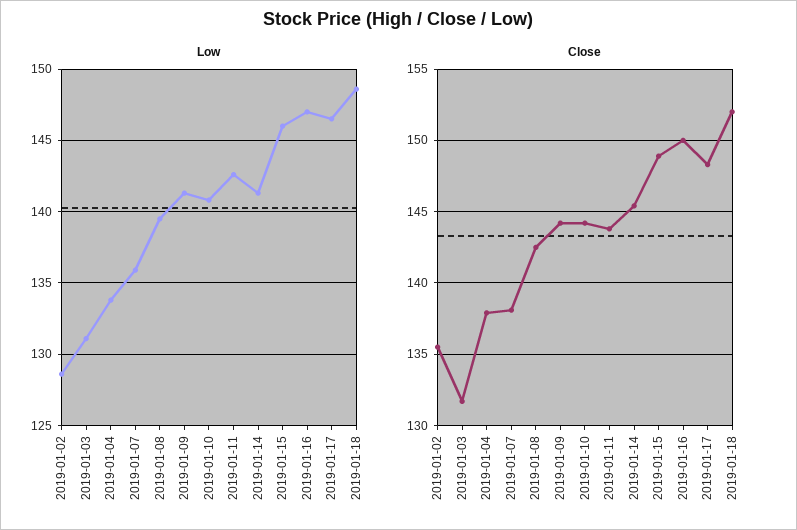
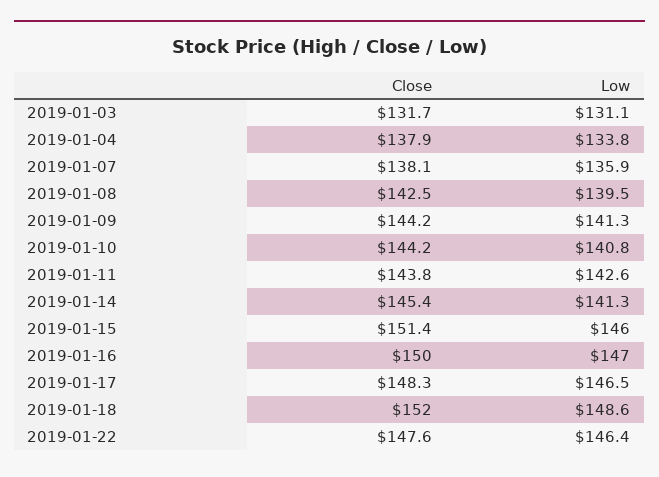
Low, 2019-01-02: 128.5 -> none
Close, 2019-01-02: 135.5 -> none
Close, 2019-01-15: 149 -> 151.4
Close, 2019-01-22: none -> 147.6
Low, 2019-01-22: none -> 146.4

